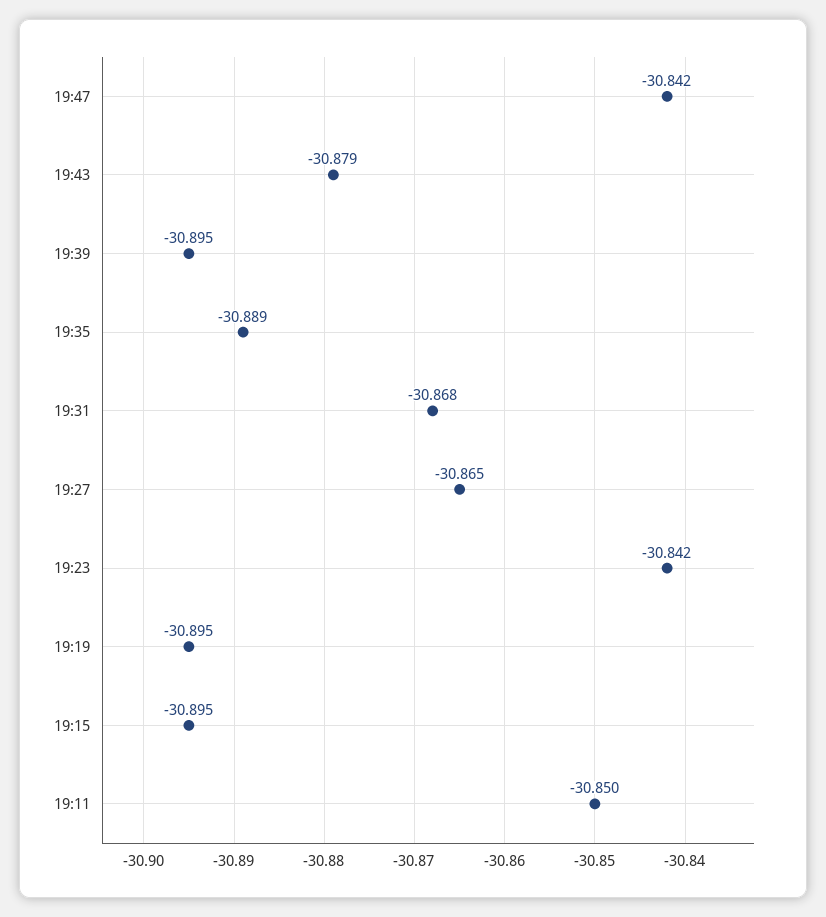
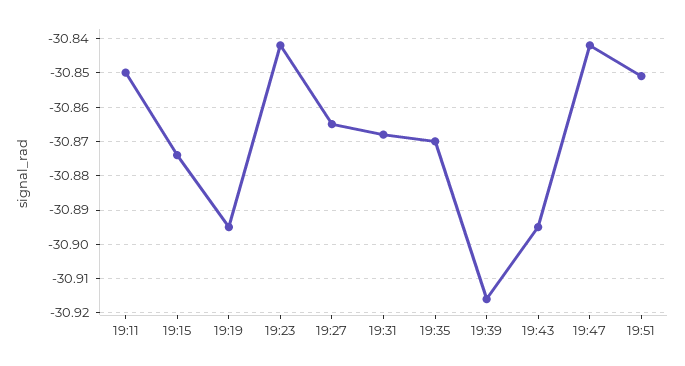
19:43: -30.879 -> -30.895
19:39: -30.895 -> -30.915
19:35: -30.889 -> -30.87
19:15: -30.895 -> -30.875
19:51: none -> -30.85

